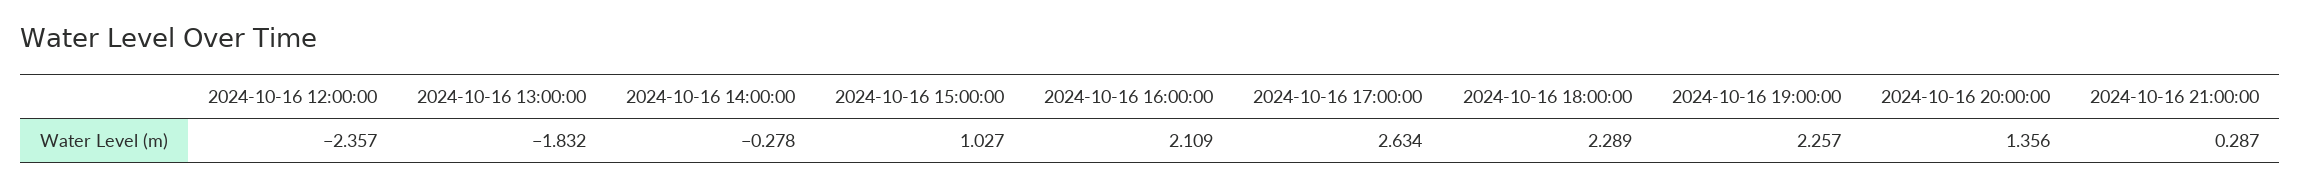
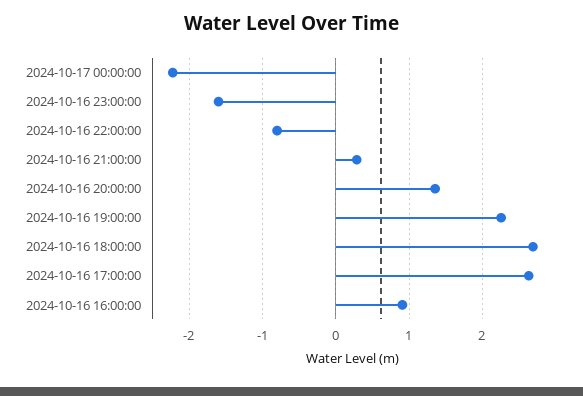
2024-10-16 12:00:00: -2.357 -> none
2024-10-16 13:00:00: -1.832 -> none
2024-10-16 14:00:00: -0.278 -> none
2024-10-16 15:00:00: 1.027 -> none
2024-10-16 16:00:00: 2.109 -> 0.9
2024-10-16 18:00:00: 2.289 -> 2.7
2024-10-17 00:00:00: none -> -2.2
2024-10-16 23:00:00: none -> -1.6
2024-10-16 22:00:00: none -> -0.8

